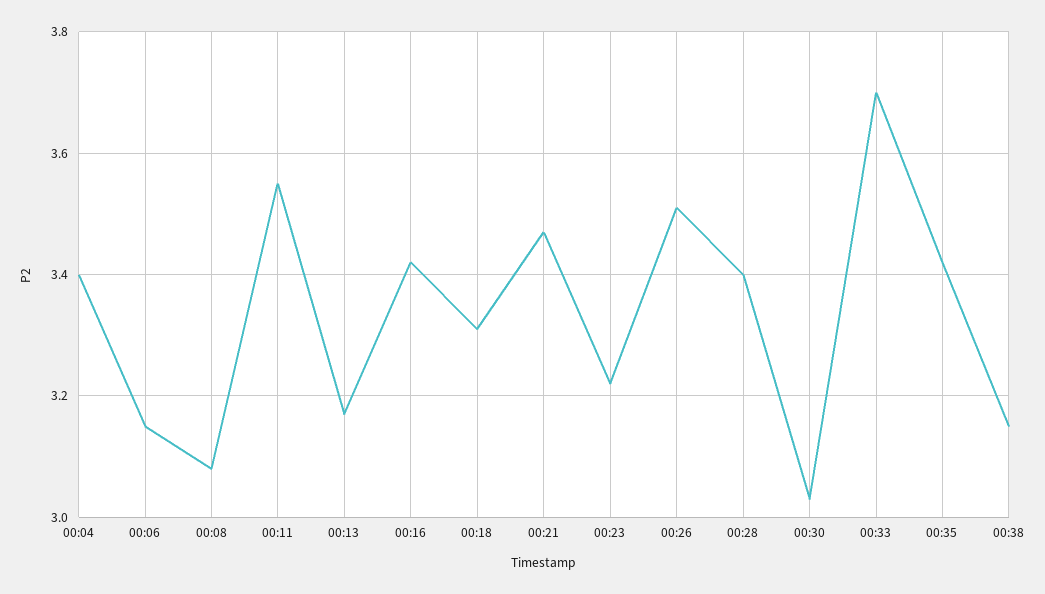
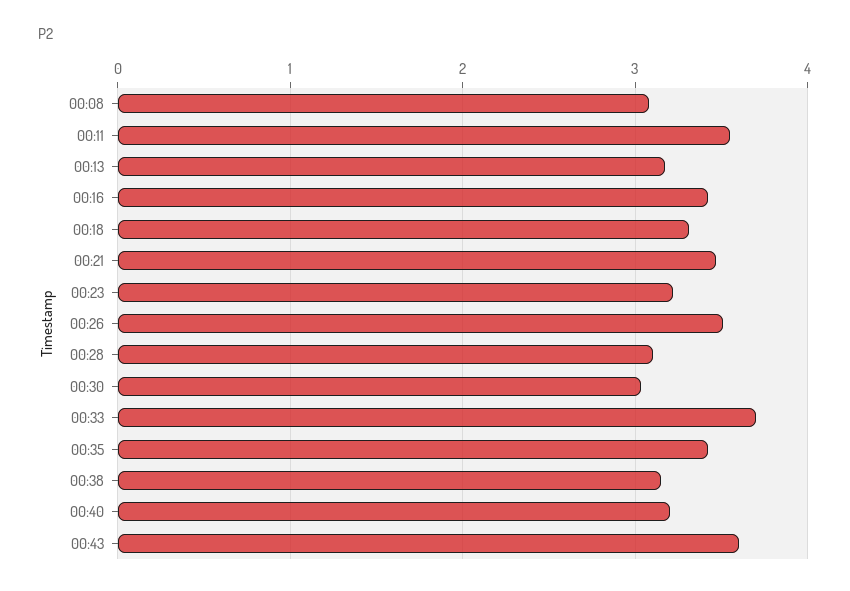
00:04: 3.4 -> none
00:06: 3.15 -> none
00:28: 3.4 -> 3.1
00:40: none -> 3.2
00:43: none -> 3.6

